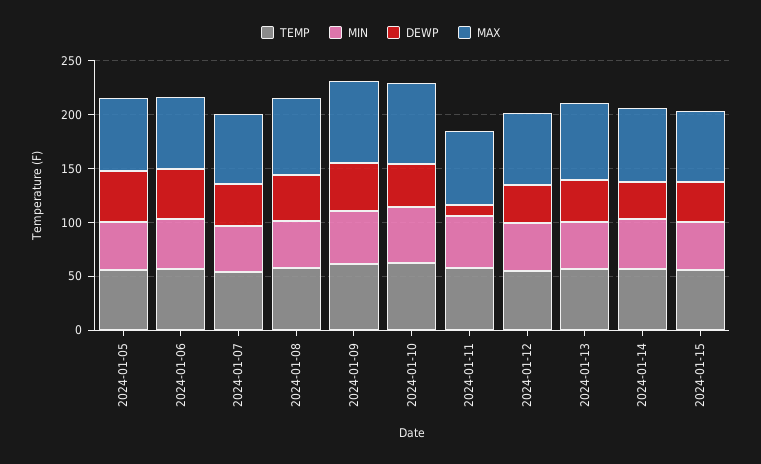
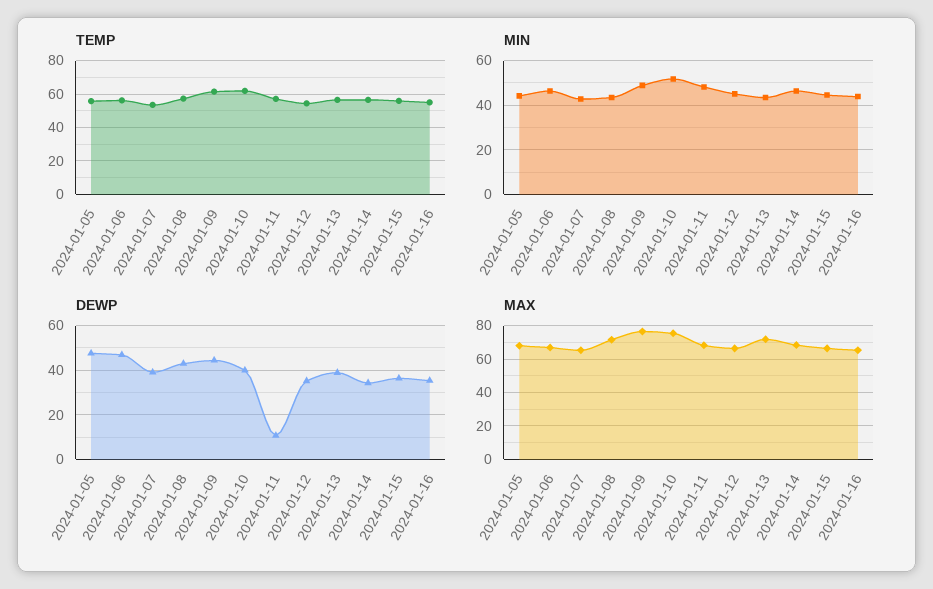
TEMP, 2024-01-16: none -> 55
MIN, 2024-01-16: none -> 45
DEWP, 2024-01-16: none -> 35
MAX, 2024-01-16: none -> 65

